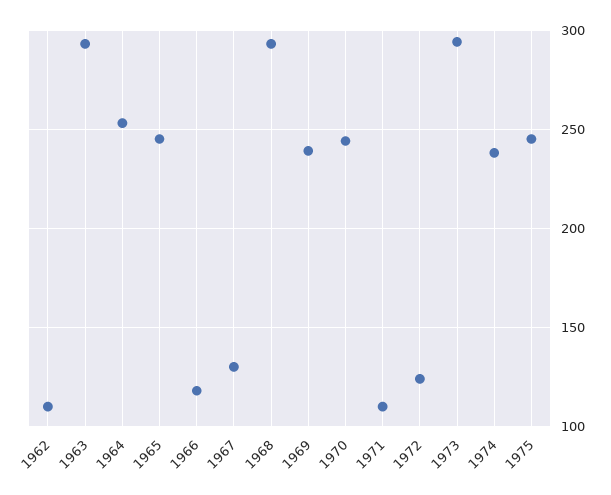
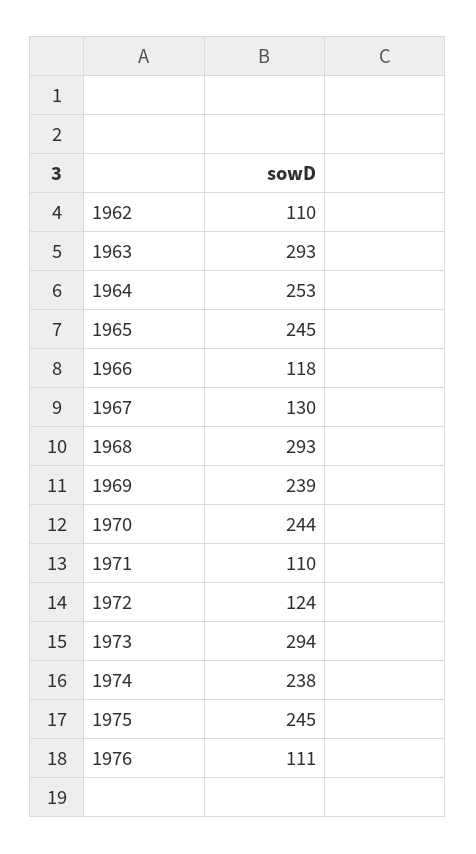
1976: none -> 111

